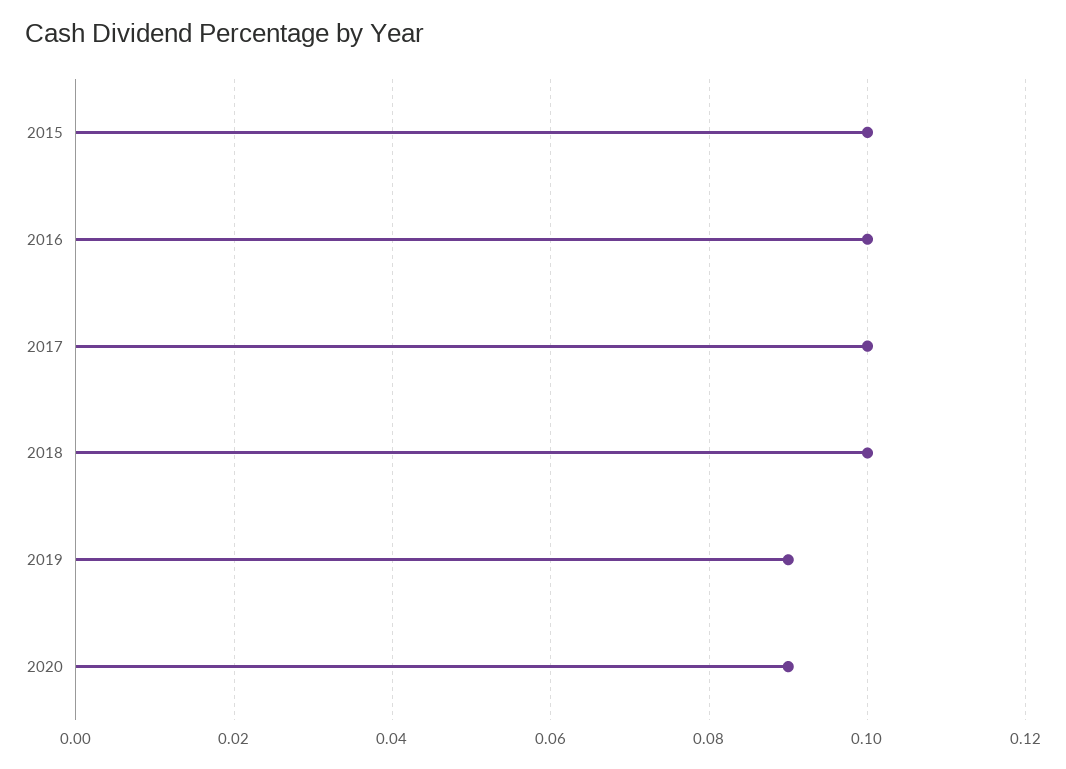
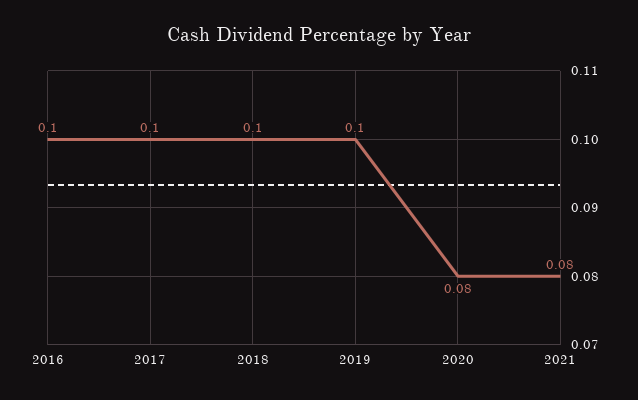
2015: 0.1 -> none
2019: 0.09 -> 0.1
2020: 0.09 -> 0.08
2021: none -> 0.08

